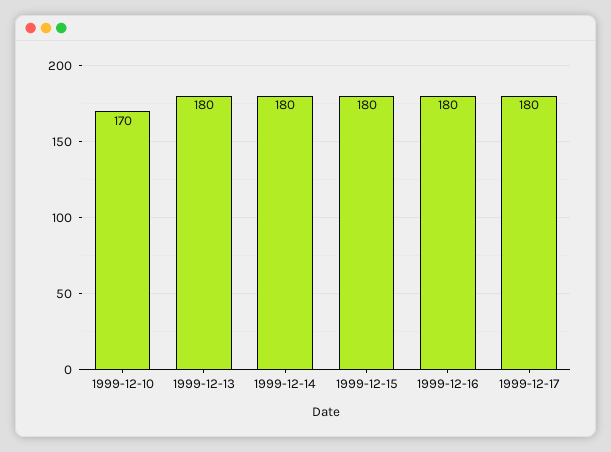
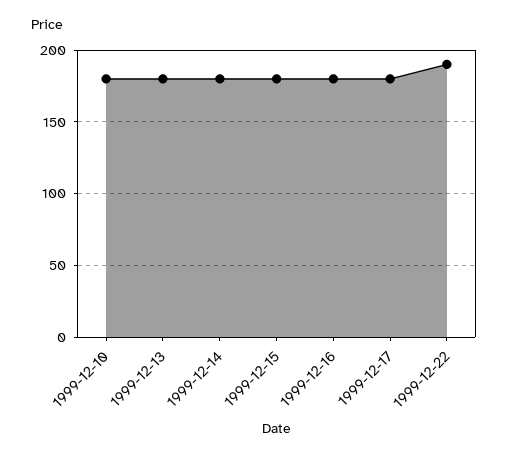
1999-12-10: 170 -> 180
1999-12-22: none -> 190

